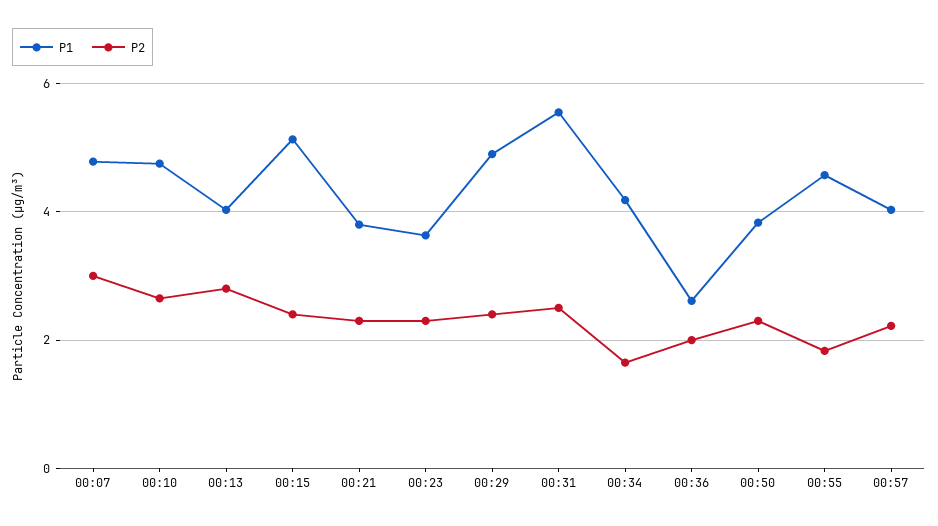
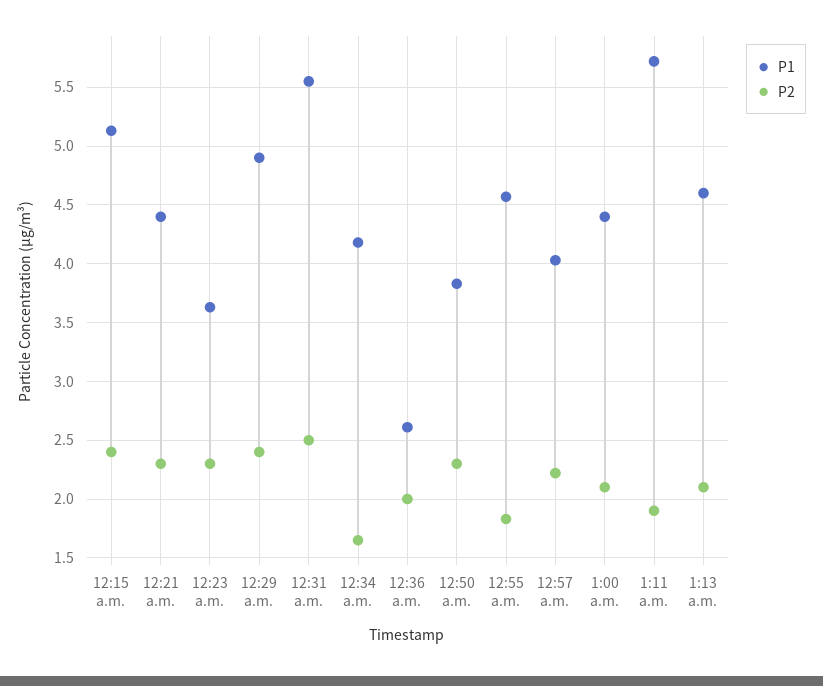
P1, 00:07: 4.8 -> none
P2, 00:07: 3 -> none
P1, 00:10: 4.8 -> none
P2, 00:10: 2.6 -> none
P1, 00:13: 4 -> none
P2, 00:13: 2.8 -> none
P1, 00:21: 3.8 -> 4.4
P1, 1:00 a.m.: none -> 4.4
P2, 1:00 a.m.: none -> 2.1
P1, 1:11 a.m.: none -> 5.7
P2, 1:11 a.m.: none -> 1.9
P1, 1:13 a.m.: none -> 4.6
P2, 1:13 a.m.: none -> 2.1

